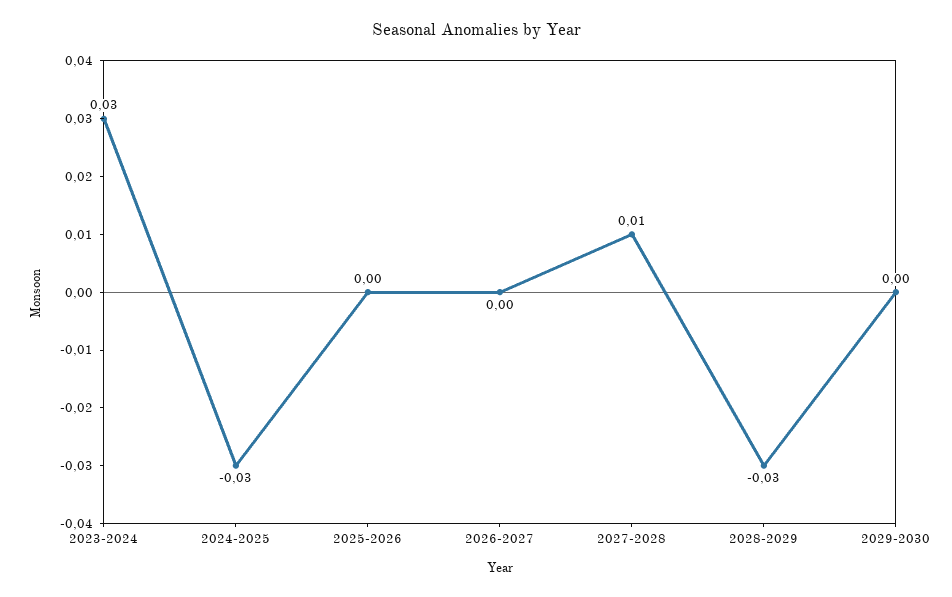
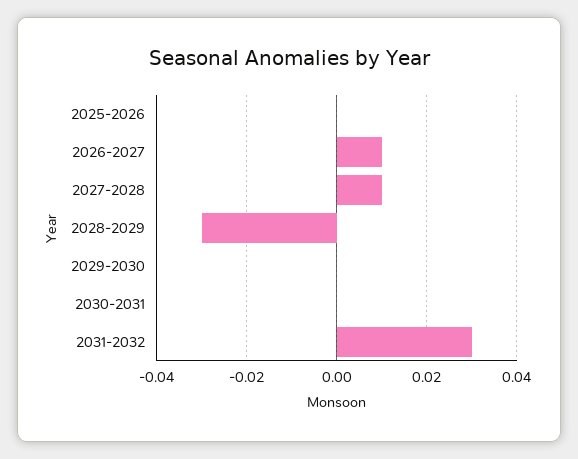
2023-2024: 0.03 -> none
2024-2025: -0.03 -> none
2026-2027: 0 -> 0.01
2030-2031: none -> 0
2031-2032: none -> 0.03

